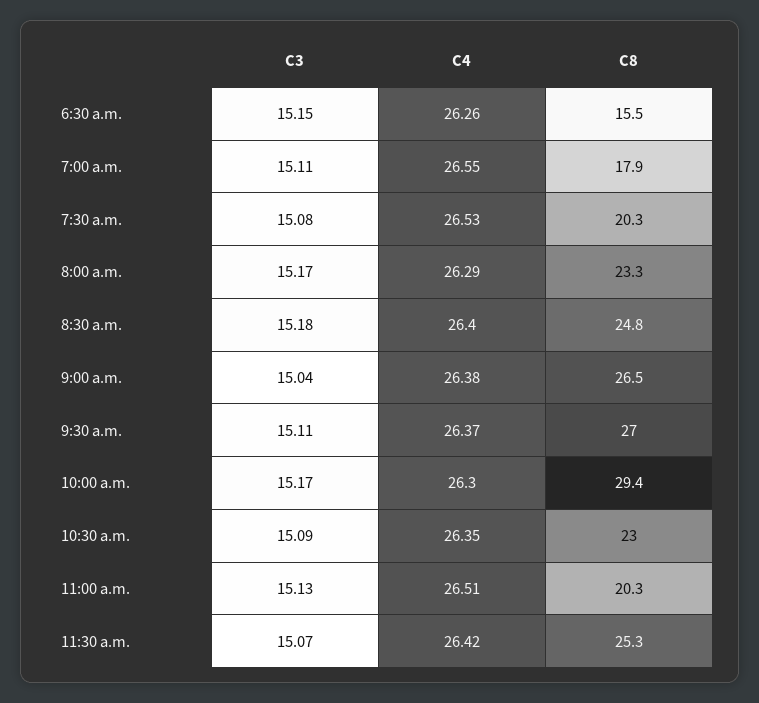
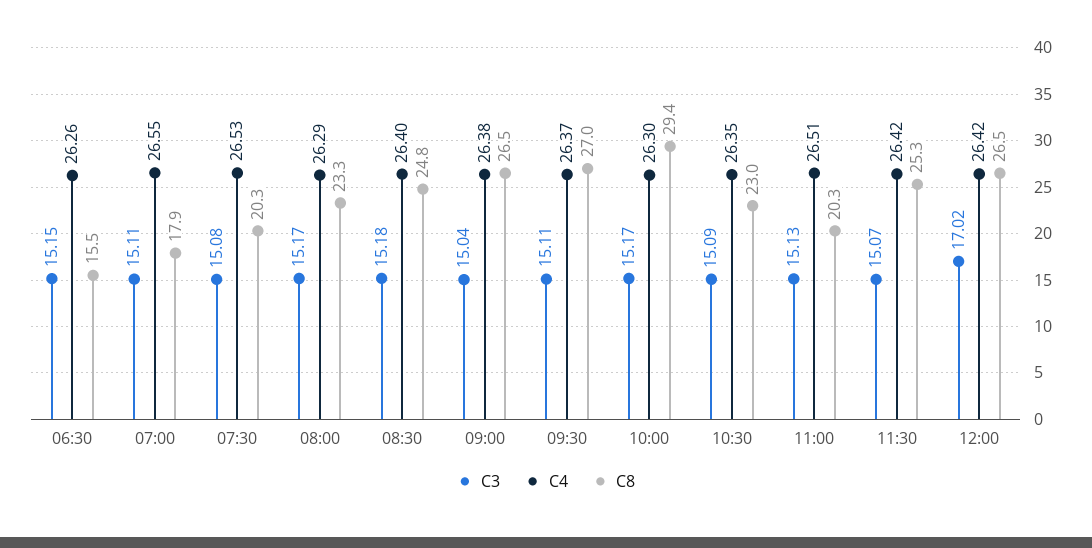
C3, 12:00: none -> 17.02
C4, 12:00: none -> 26.42
C8, 12:00: none -> 26.5

